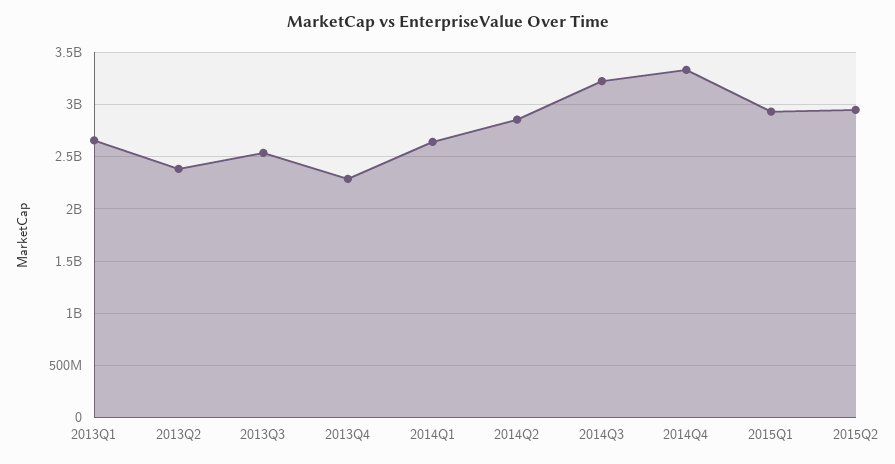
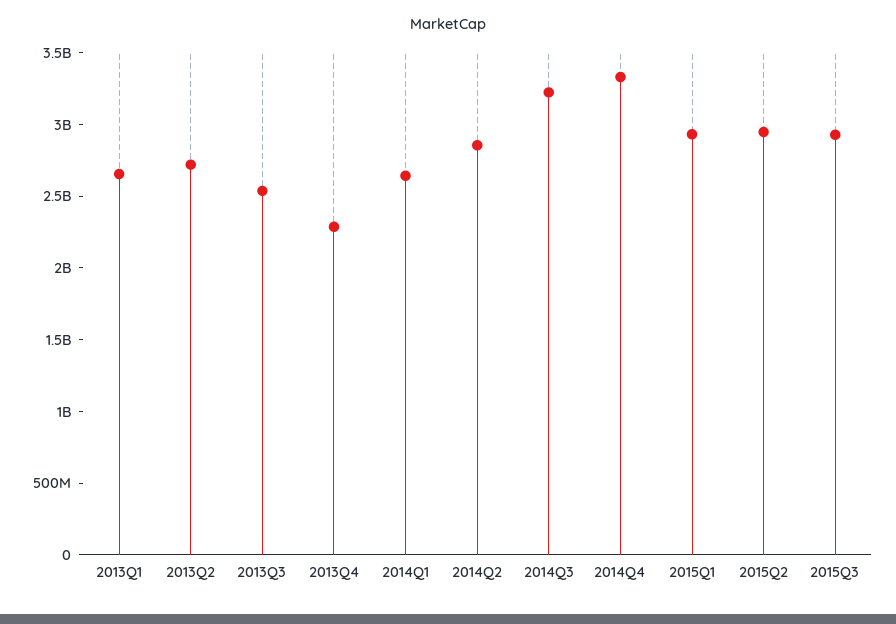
2013Q2: 2400000000 -> 2700000000
2015Q3: none -> 2900000000

